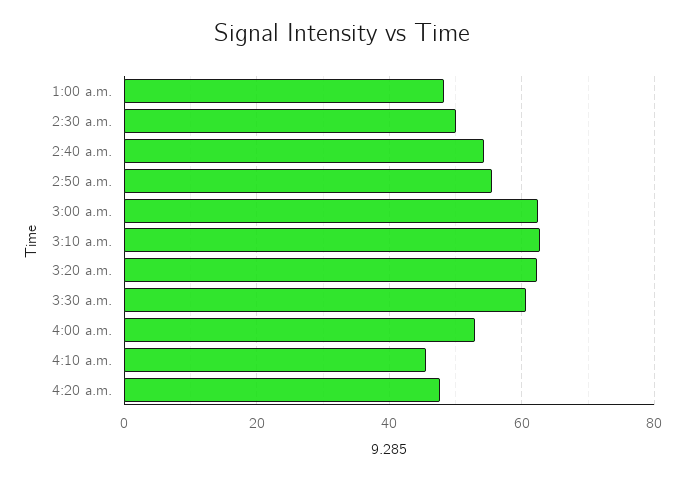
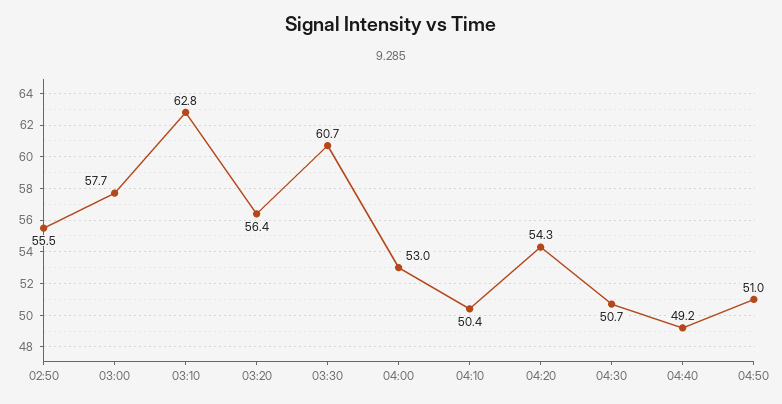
1:00 a.m.: 48 -> none
2:30 a.m.: 50 -> none
2:40 a.m.: 54 -> none
3:00 a.m.: 62 -> 57.7
3:20 a.m.: 62 -> 56.4
4:10 a.m.: 46 -> 50.4
4:20 a.m.: 48 -> 54.3
04:30: none -> 50.7
04:40: none -> 49.2
04:50: none -> 51

